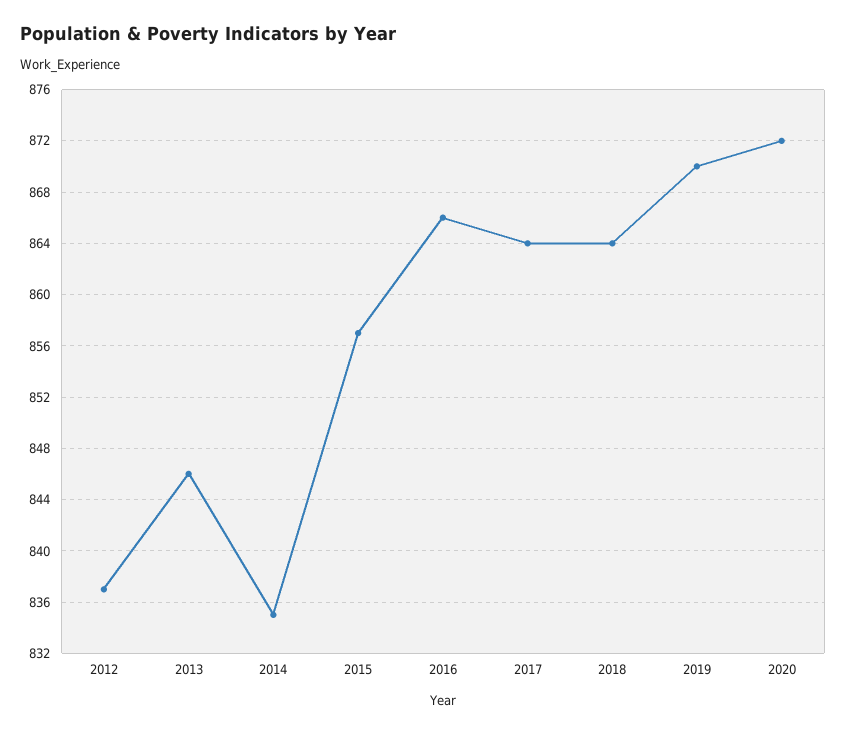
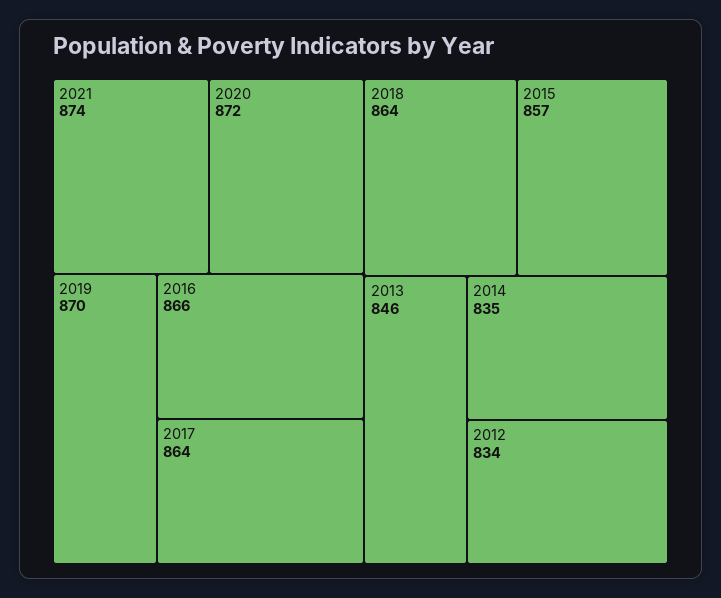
2012: 837 -> 834
2021: none -> 874

